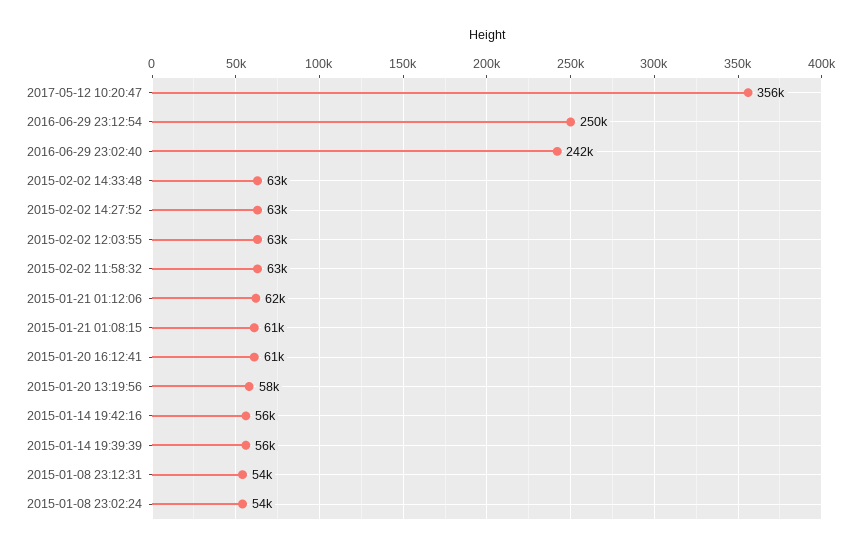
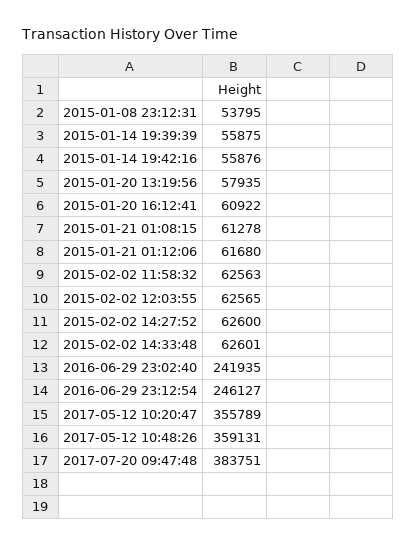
2016-06-29 23:12:54: 250000 -> 246127
2015-01-08 23:02:24: 54000 -> none
2017-05-12 10:48:26: none -> 359131
2017-07-20 09:47:48: none -> 383751

